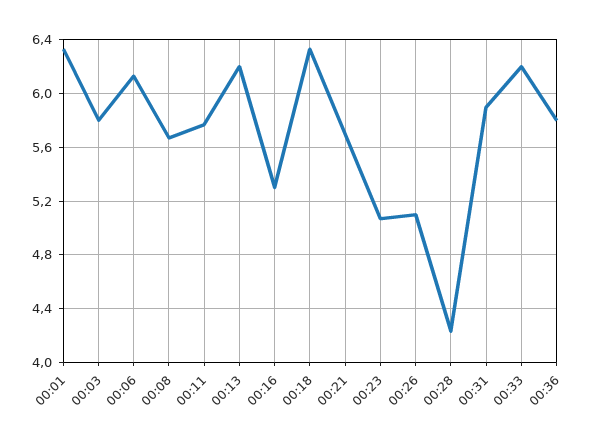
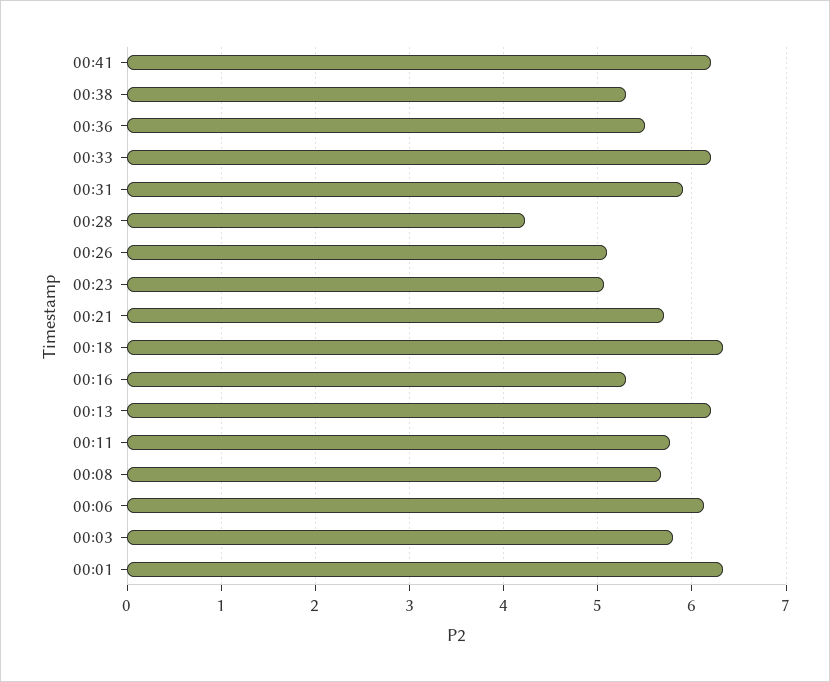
00:36: 5.8 -> 5.5
00:41: none -> 6.2
00:38: none -> 5.3

